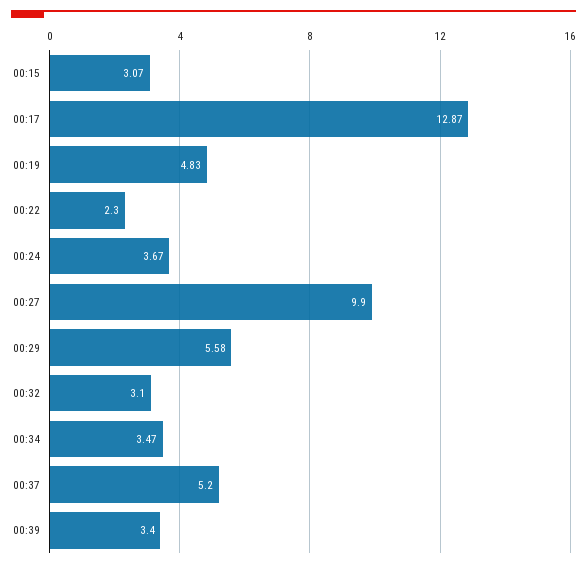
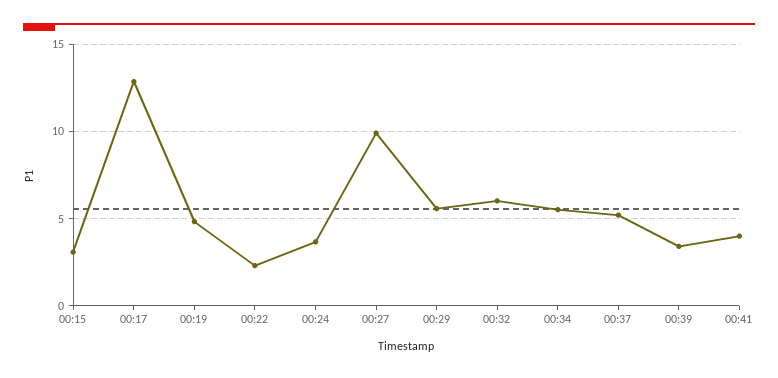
00:32: 3.1 -> 6
00:34: 3.47 -> 5.5
00:41: none -> 4

